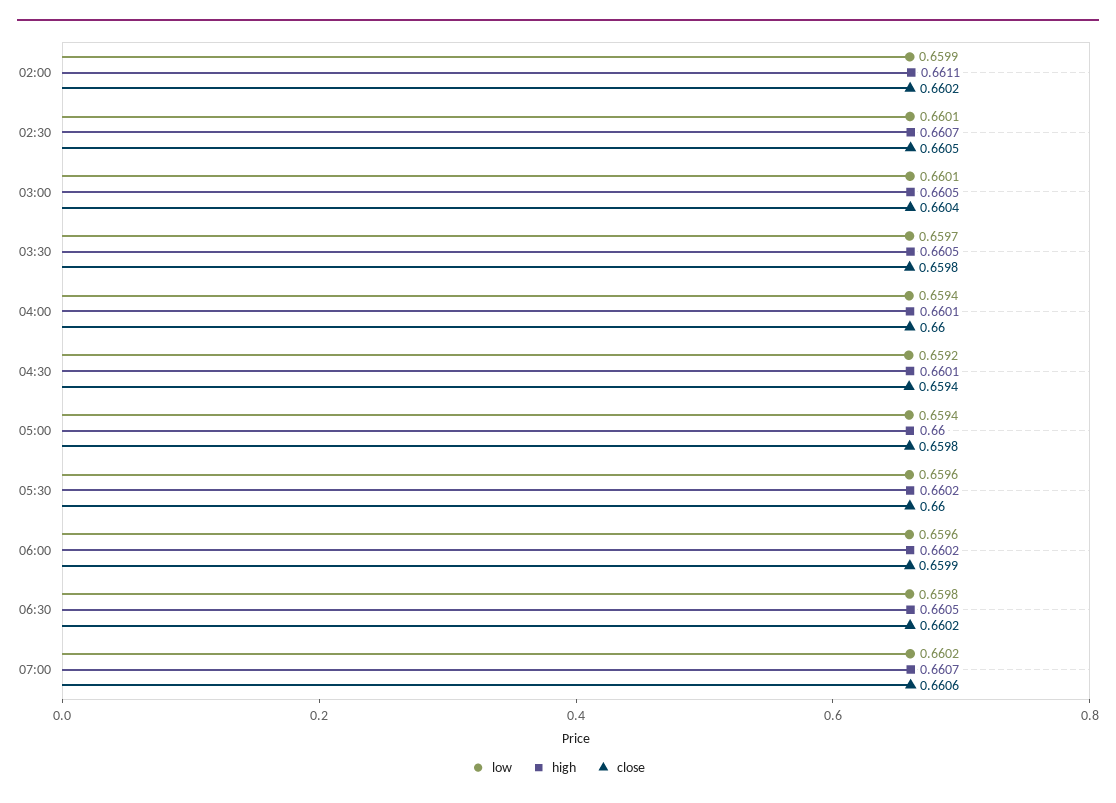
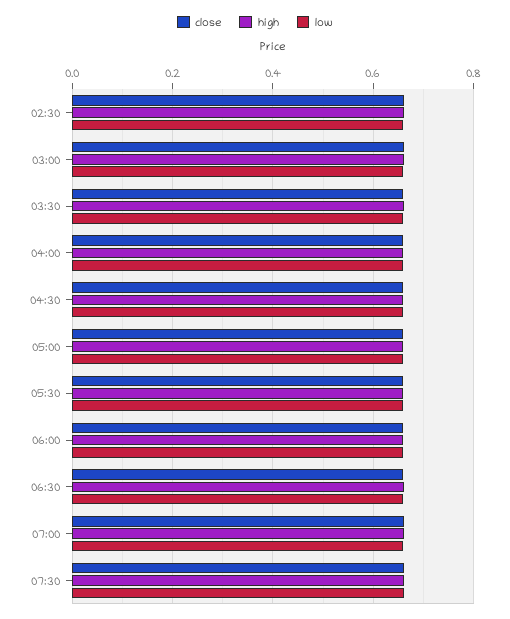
low, 02:00: 0.6599 -> none
high, 02:00: 0.6611 -> none
close, 02:00: 0.6602 -> none
close, 07:30: none -> 0.66
high, 07:30: none -> 0.66
low, 07:30: none -> 0.66

